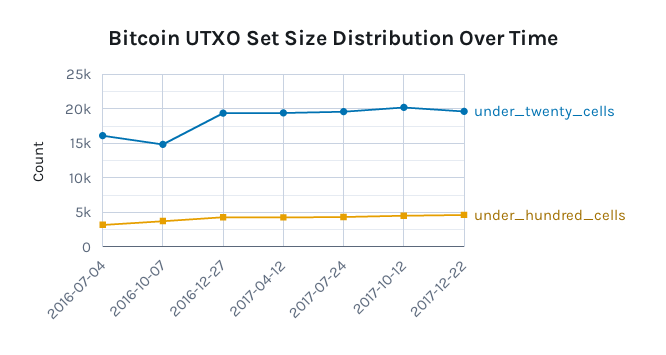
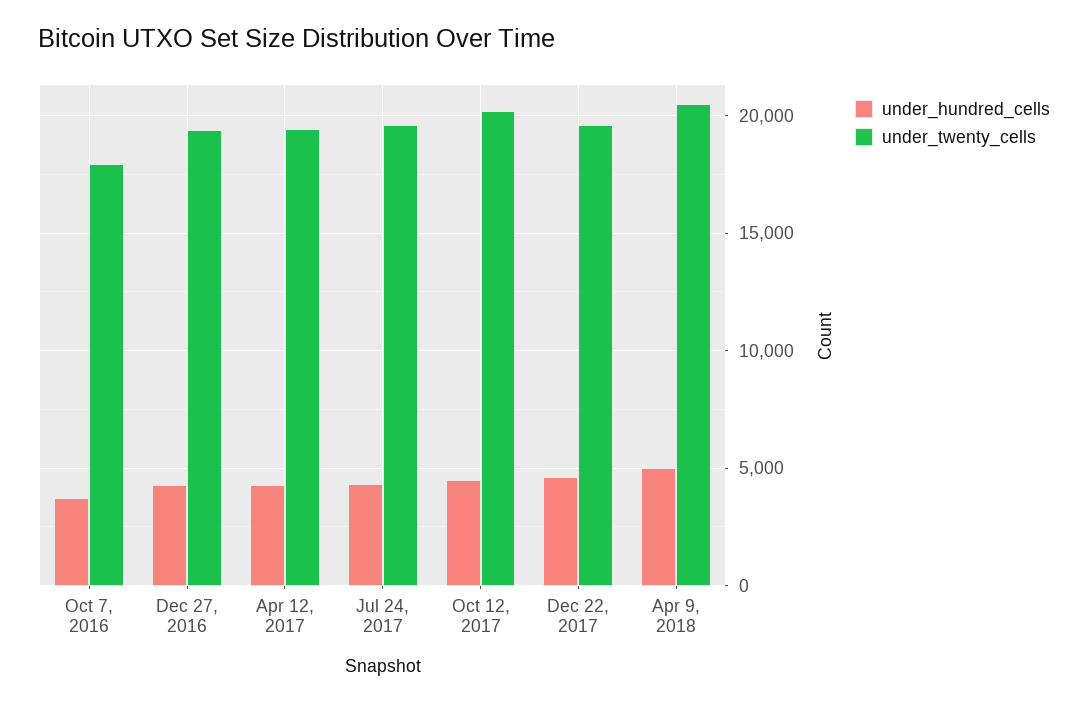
under_twenty_cells, 2016-07-04: 16000 -> none
under_hundred_cells, 2016-07-04: 3000 -> none
under_twenty_cells, 2016-10-07: 15000 -> 18000
under_hundred_cells, Apr 9, 2018: none -> 5000
under_twenty_cells, Apr 9, 2018: none -> 20500

